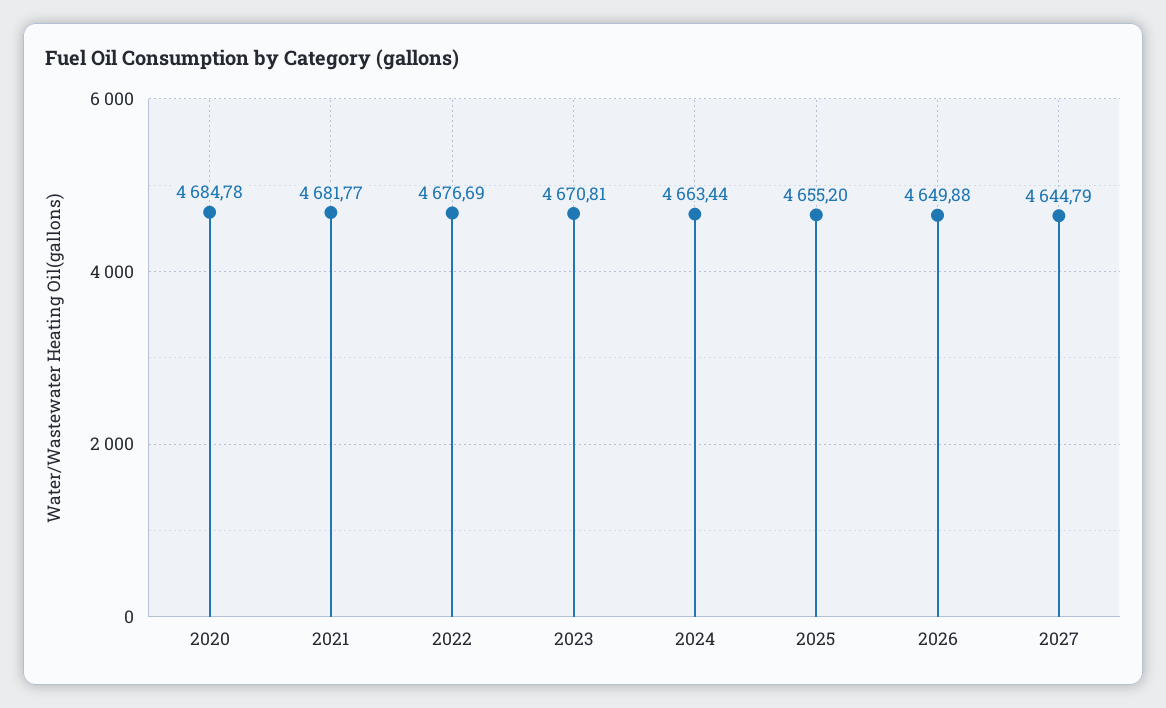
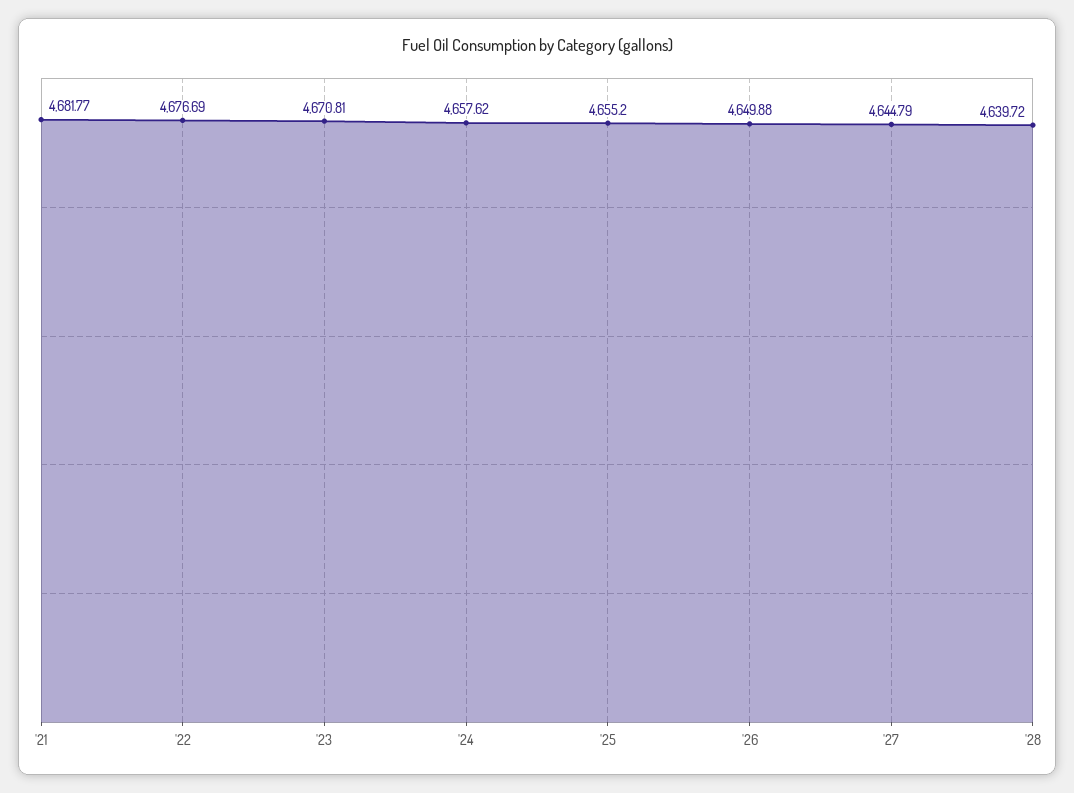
2020: 4684.78 -> none
2024: 4663.44 -> 4657.62
'28: none -> 4639.72

